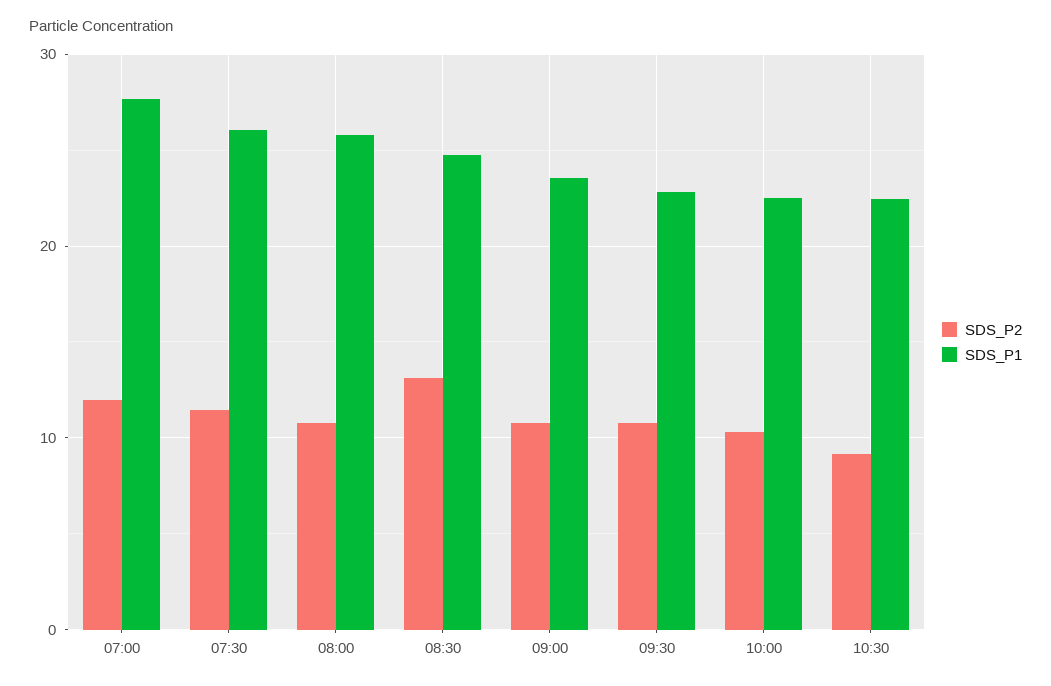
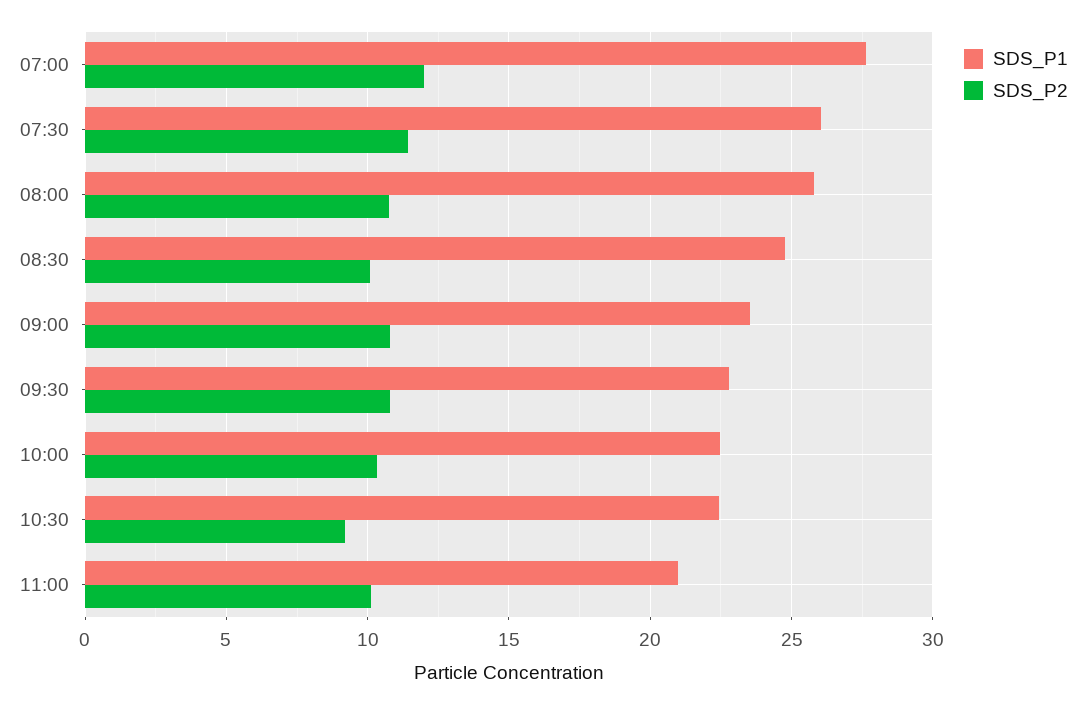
SDS_P2, 08:30: 13 -> 10
SDS_P1, 11:00: none -> 21
SDS_P2, 11:00: none -> 10

